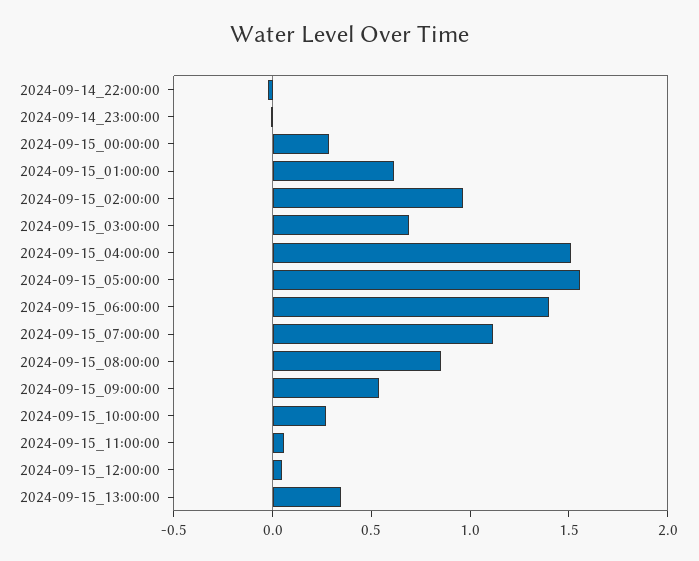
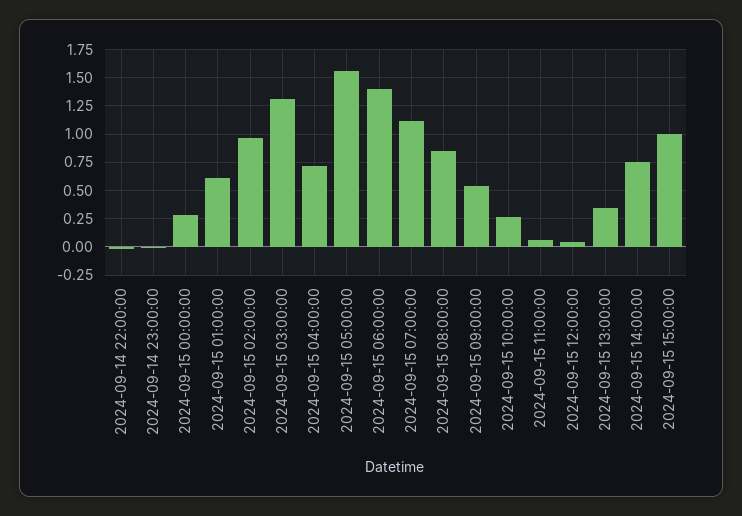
2024-09-15_03:00:00: 0.7 -> 1.25
2024-09-15_04:00:00: 1.5 -> 0.75
2024-09-15 14:00:00: none -> 0.75
2024-09-15 15:00:00: none -> 1

